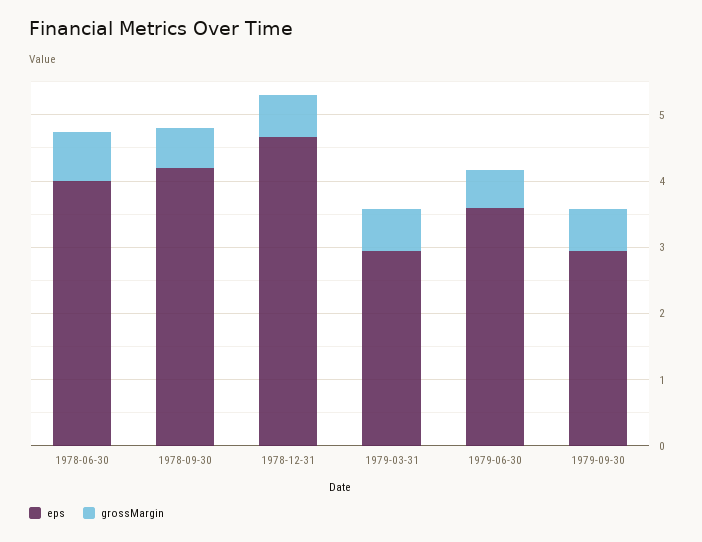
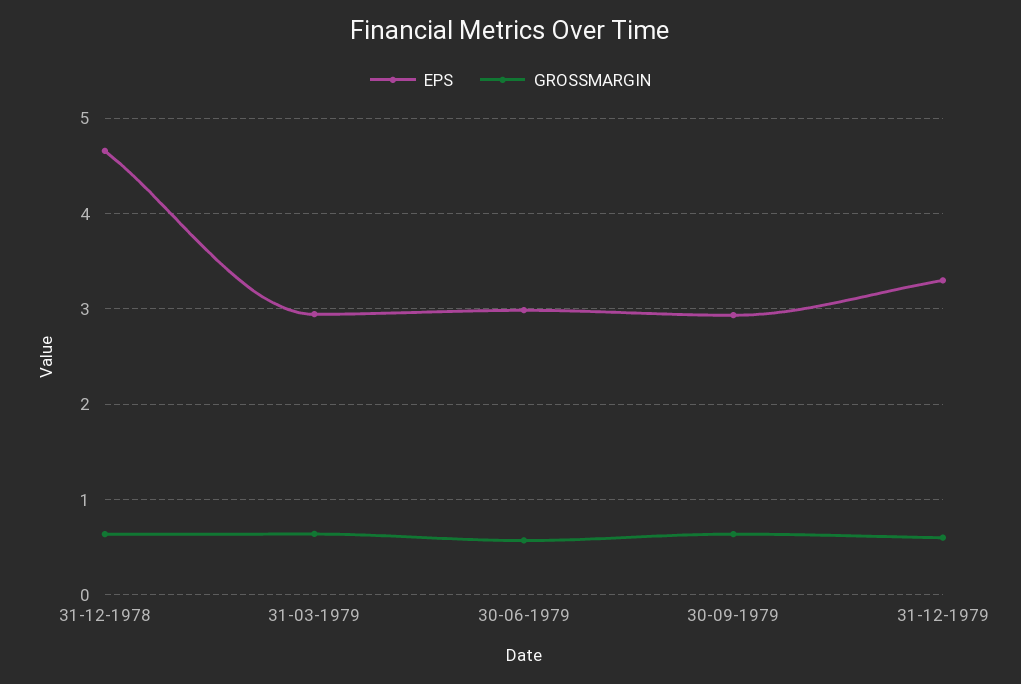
eps, 1978-06-30: 4 -> none
grossMargin, 1978-06-30: 0.8 -> none
eps, 1978-09-30: 4.2 -> none
grossMargin, 1978-09-30: 0.6 -> none
eps, 1979-06-30: 3.6 -> 3
eps, 31-12-1979: none -> 3.3
grossMargin, 31-12-1979: none -> 0.6

